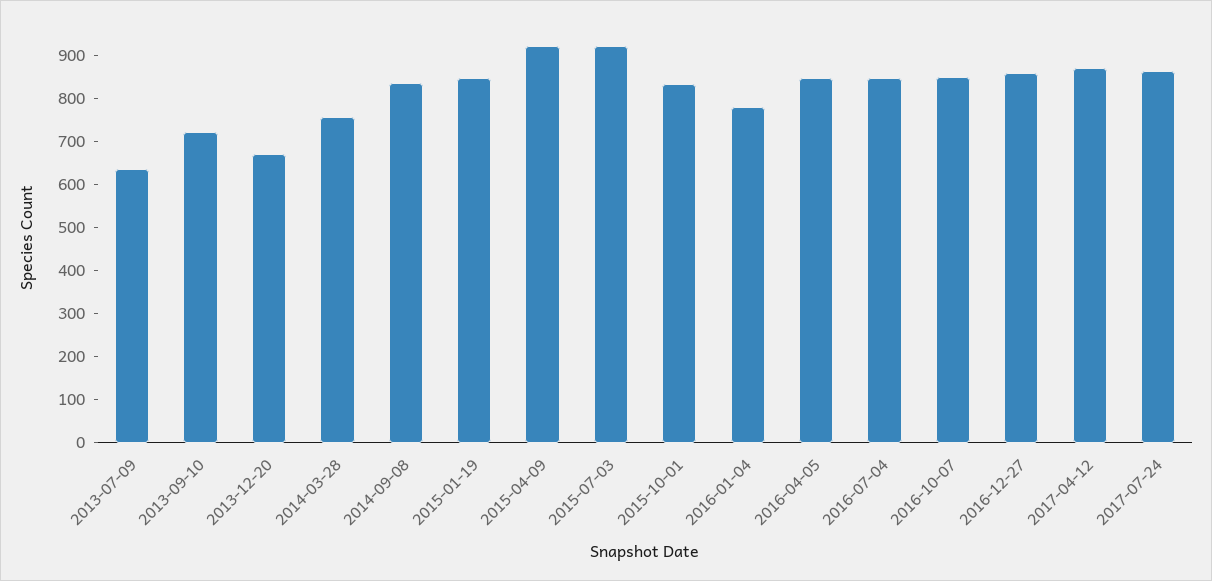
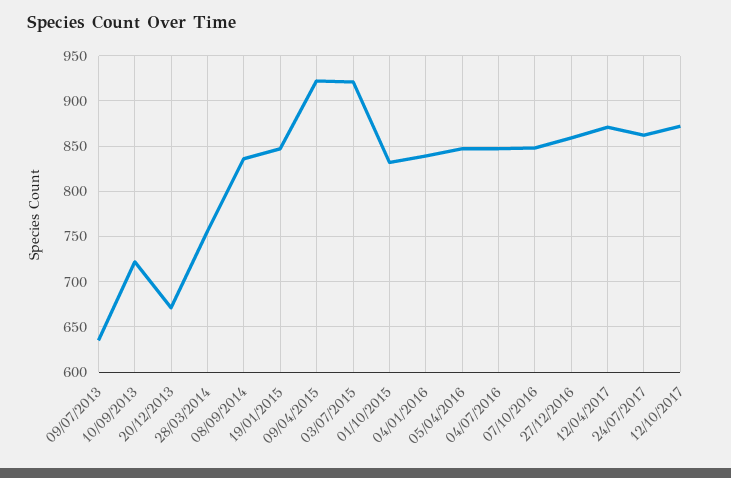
2016-01-04: 780 -> 840
12/10/2017: none -> 870

